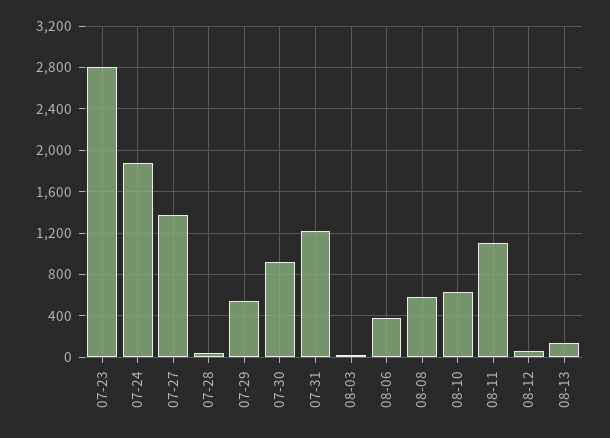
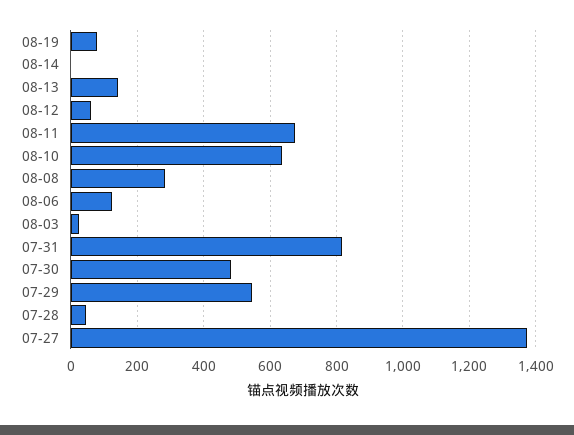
07-23: 2800 -> none
07-24: 1900 -> none
07-30: 900 -> 480
07-31: 1200 -> 820
08-06: 400 -> 120
08-08: 600 -> 280
08-11: 1100 -> 680
08-19: none -> 80
08-14: none -> 0

